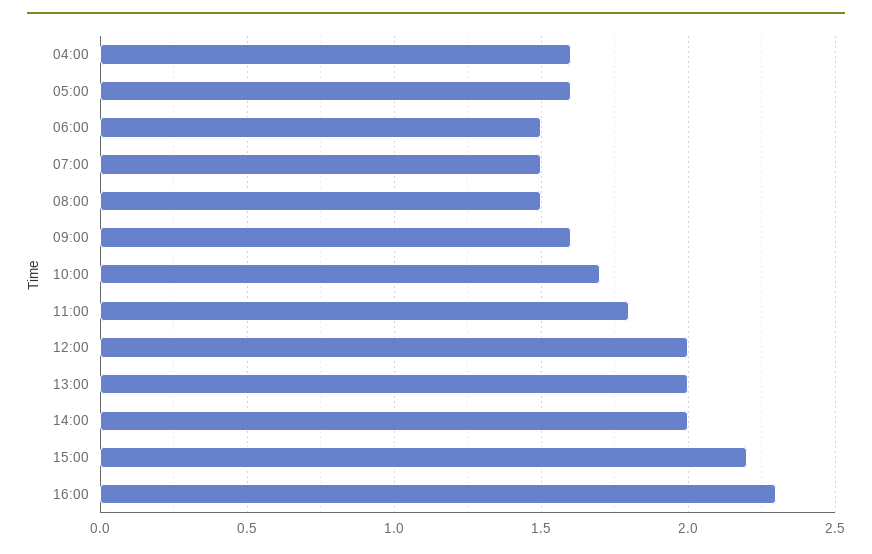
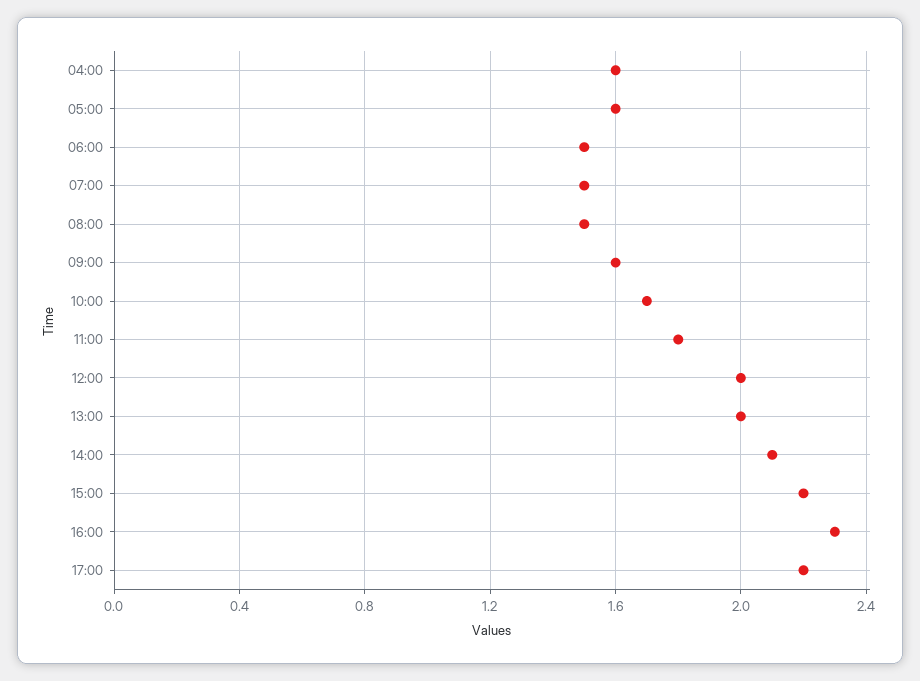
14:00: 2 -> 2.1
17:00: none -> 2.2

